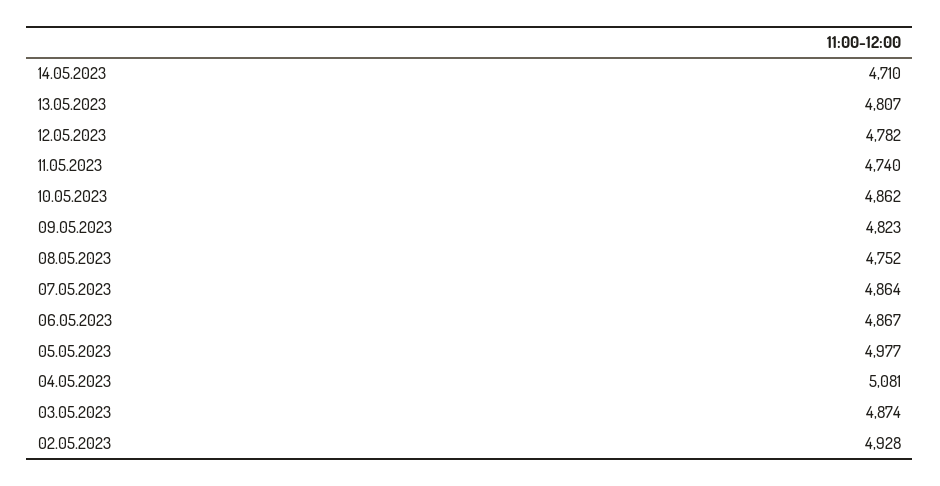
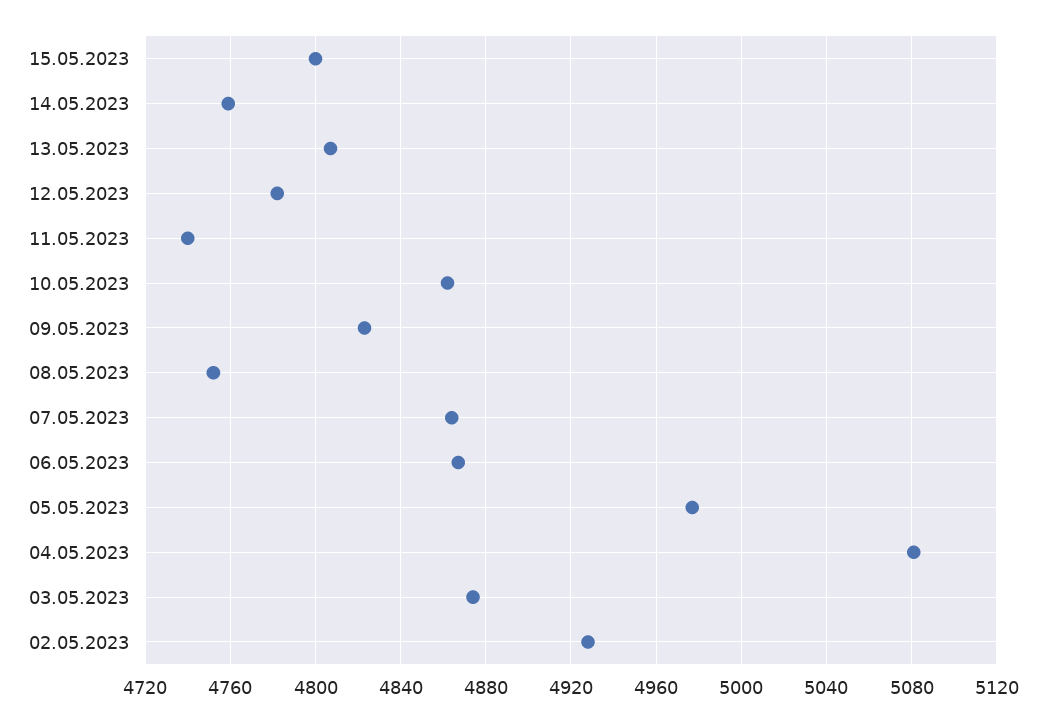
14.05.2023: 4710 -> 4760
15.05.2023: none -> 4800

